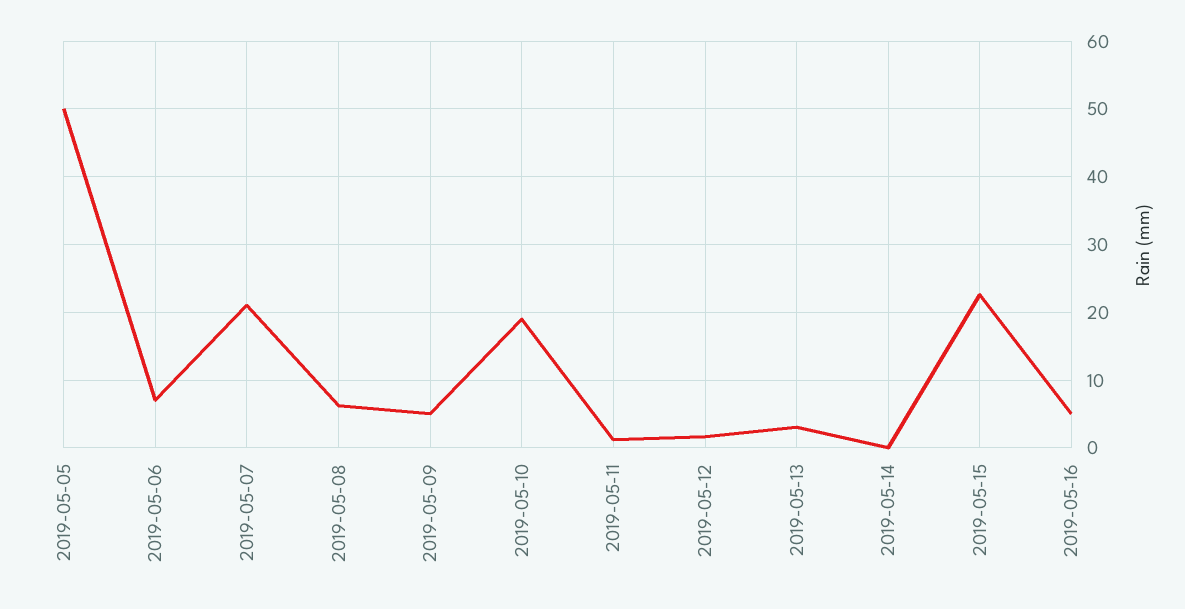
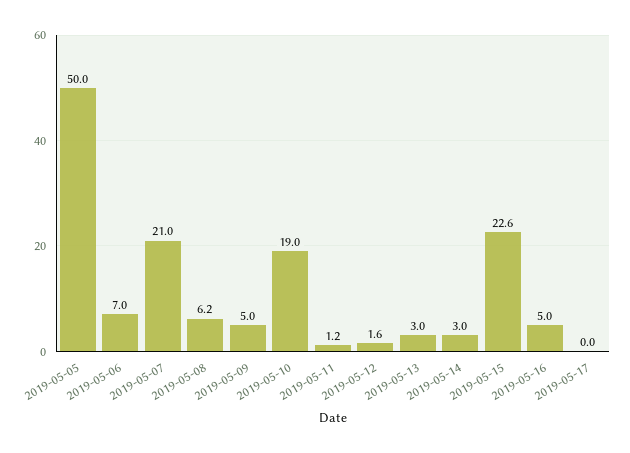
2019-05-14: 0 -> 3
2019-05-17: none -> 0

